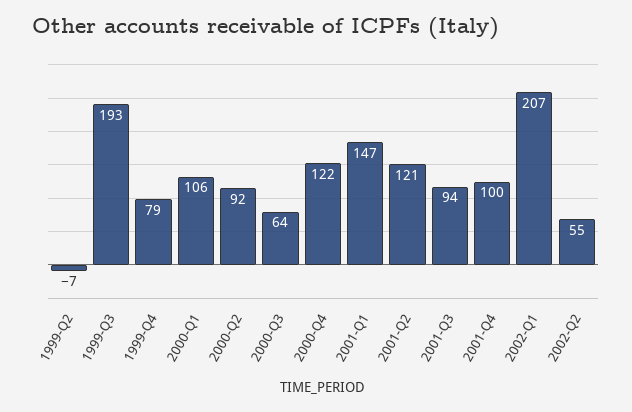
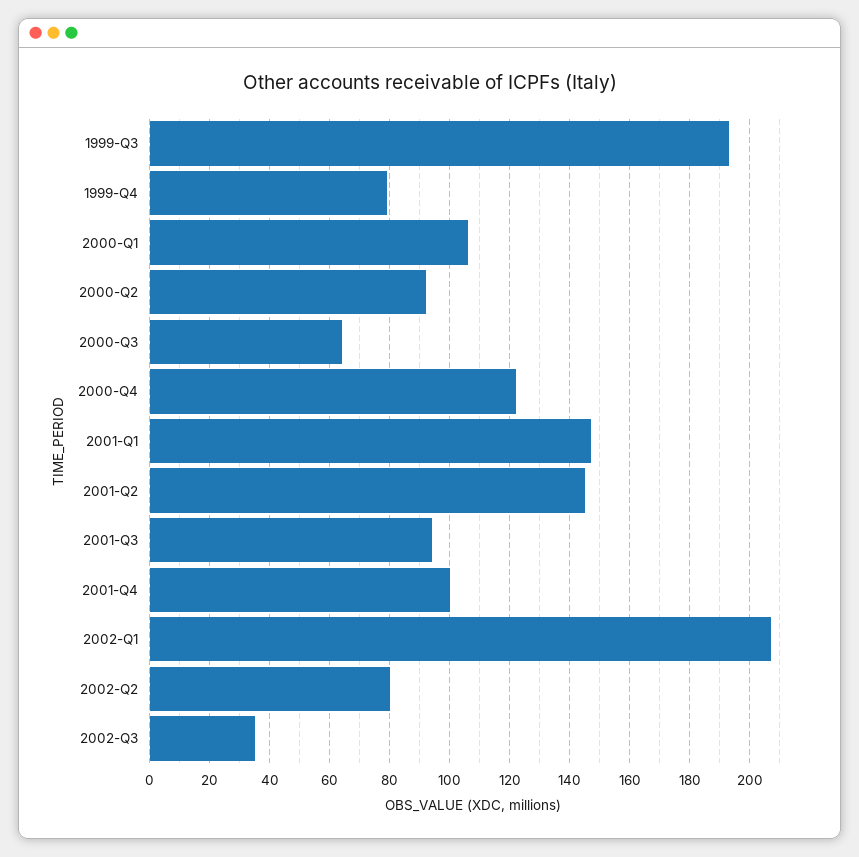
1999-Q2: -7 -> none
2001-Q2: 121 -> 145
2002-Q2: 55 -> 80
2002-Q3: none -> 35

